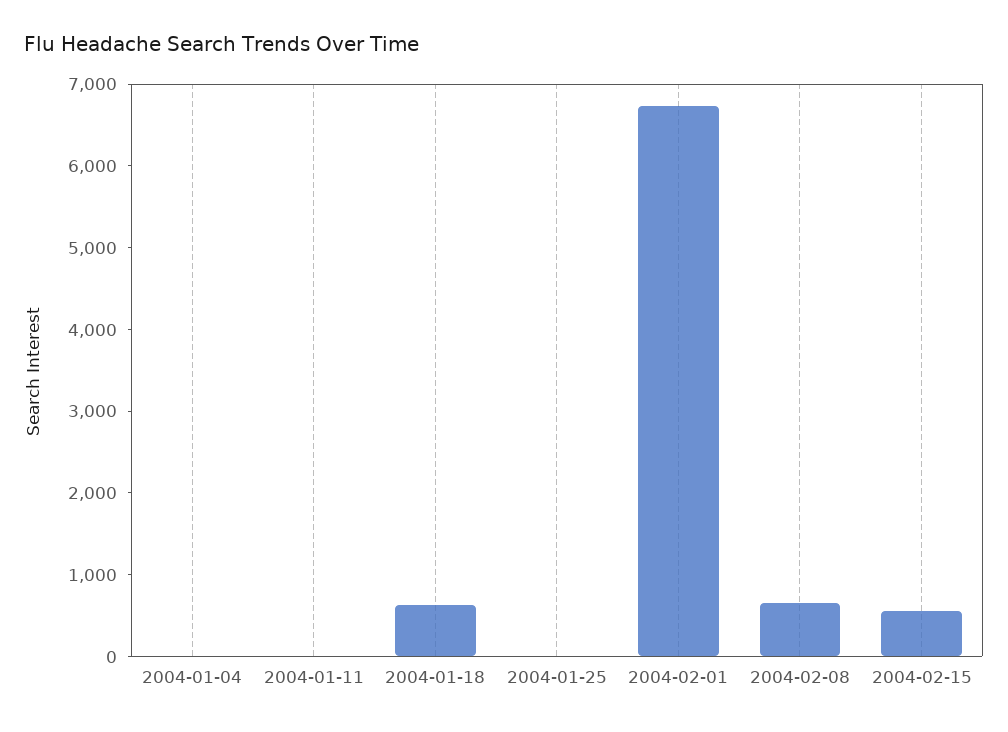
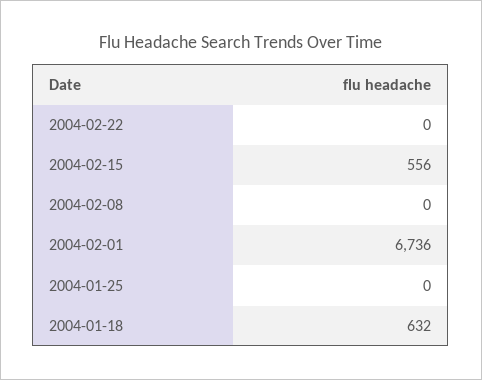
2004-01-04: 0 -> none
2004-01-11: 0 -> none
2004-02-08: 600 -> 0
2004-02-22: none -> 0

